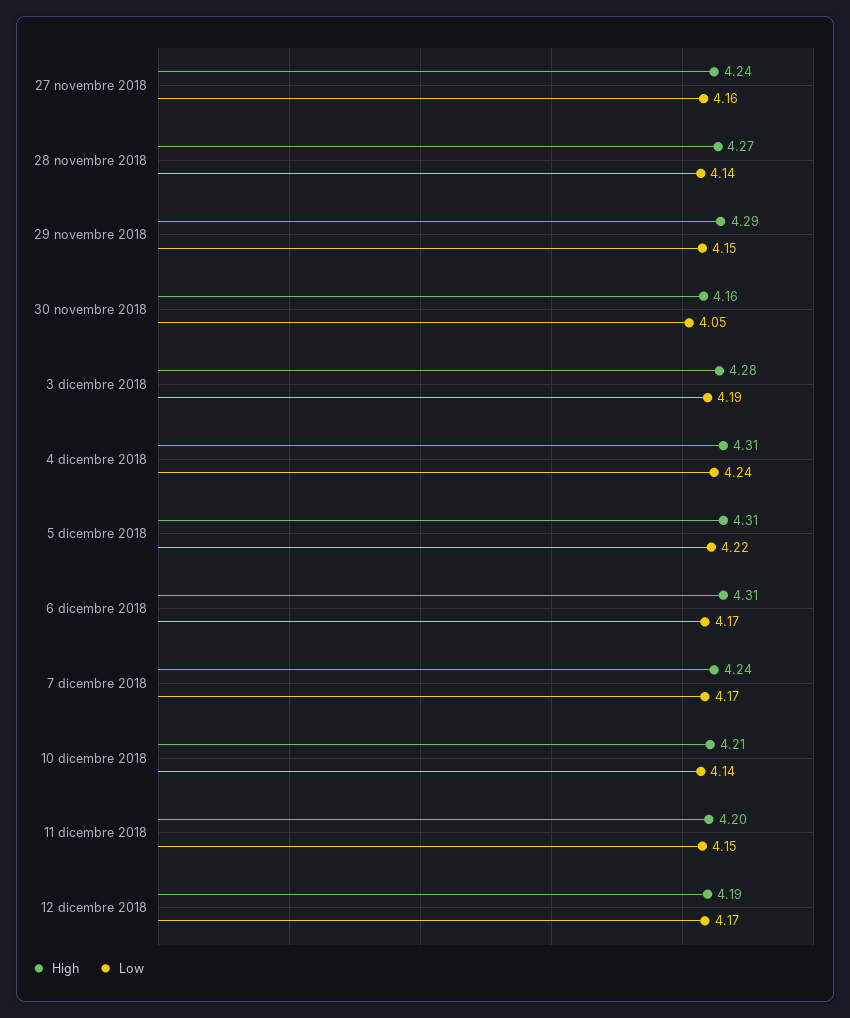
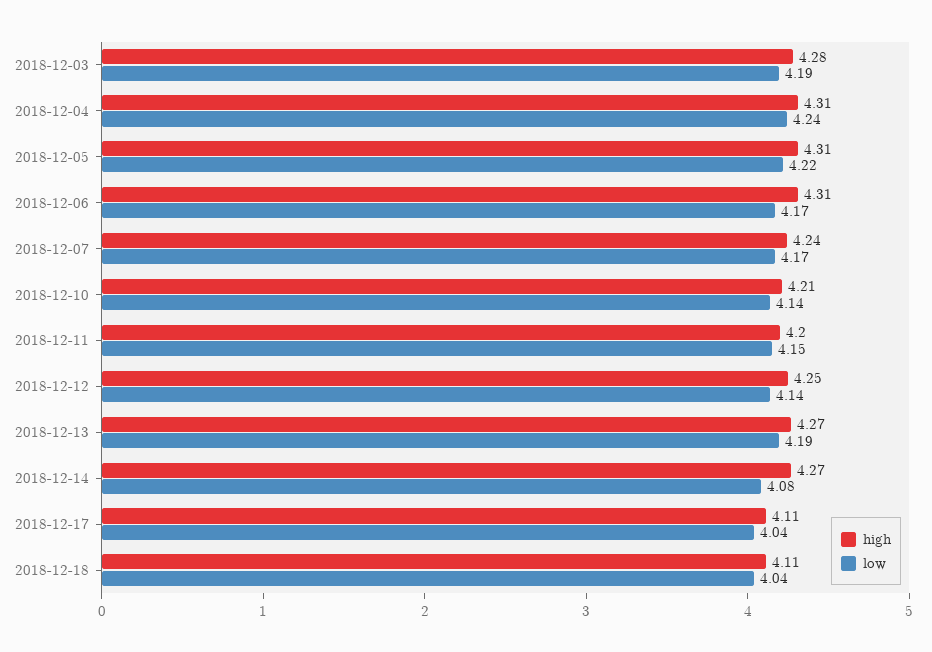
High, 27 novembre 2018: 4.24 -> none
Low, 27 novembre 2018: 4.16 -> none
High, 28 novembre 2018: 4.27 -> none
Low, 28 novembre 2018: 4.14 -> none
High, 29 novembre 2018: 4.29 -> none
Low, 29 novembre 2018: 4.15 -> none
High, 30 novembre 2018: 4.16 -> none
Low, 30 novembre 2018: 4.05 -> none
High, 12 dicembre 2018: 4.19 -> 4.25
Low, 12 dicembre 2018: 4.17 -> 4.14
High, 2018-12-13: none -> 4.27
Low, 2018-12-13: none -> 4.19
High, 2018-12-14: none -> 4.27
Low, 2018-12-14: none -> 4.08
High, 2018-12-17: none -> 4.11
Low, 2018-12-17: none -> 4.04
High, 2018-12-18: none -> 4.11
Low, 2018-12-18: none -> 4.04

